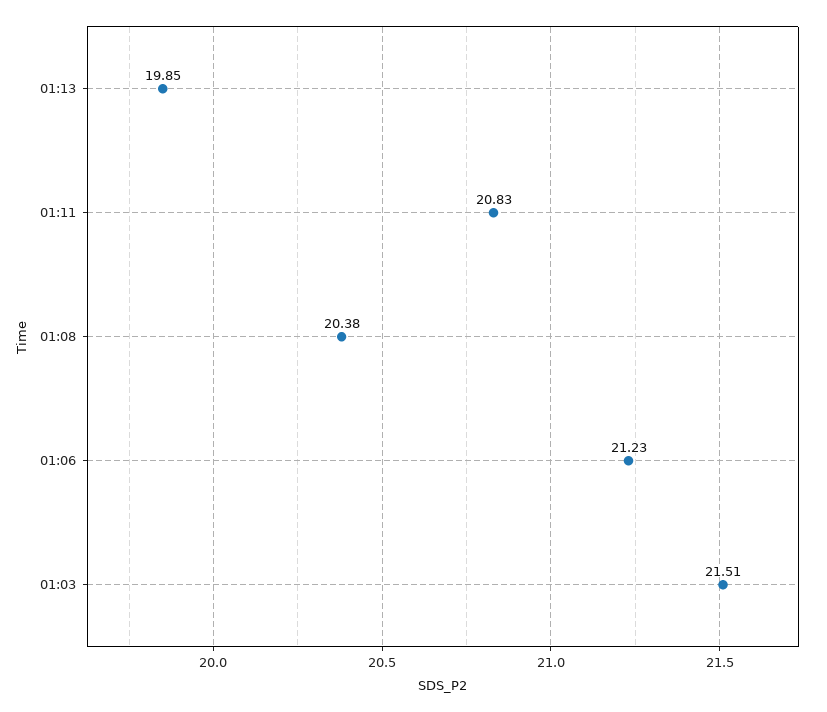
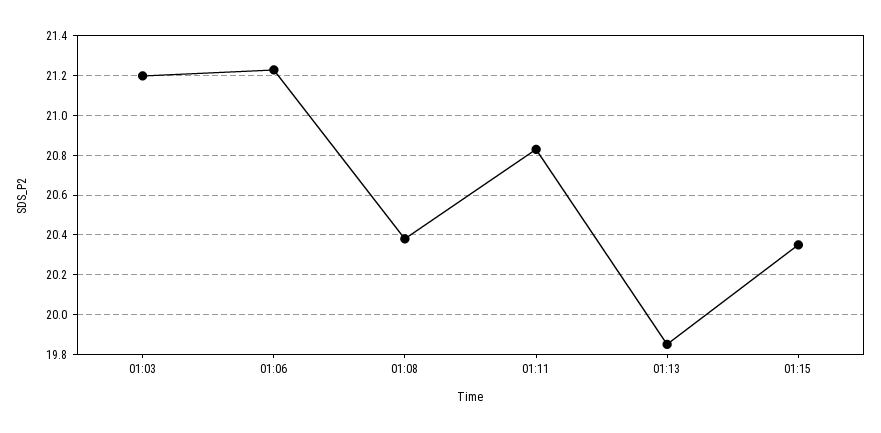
01:03: 21.51 -> 21.2
01:15: none -> 20.35

